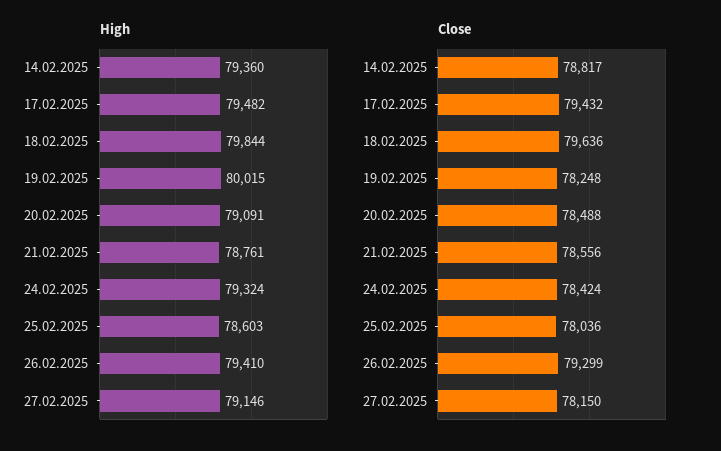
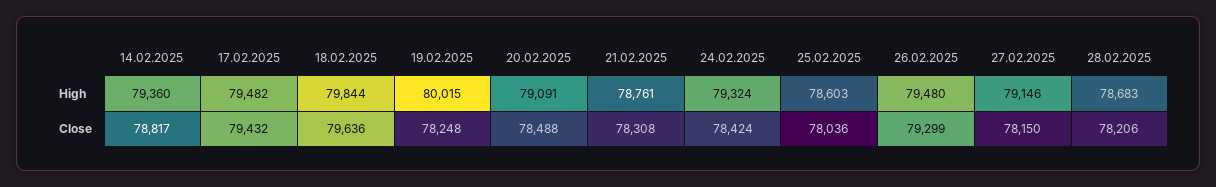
High, 26.02.2025: 79410 -> 79480
Close, 21.02.2025: 78556 -> 78308
High, 28.02.2025: none -> 78683
Close, 28.02.2025: none -> 78206

